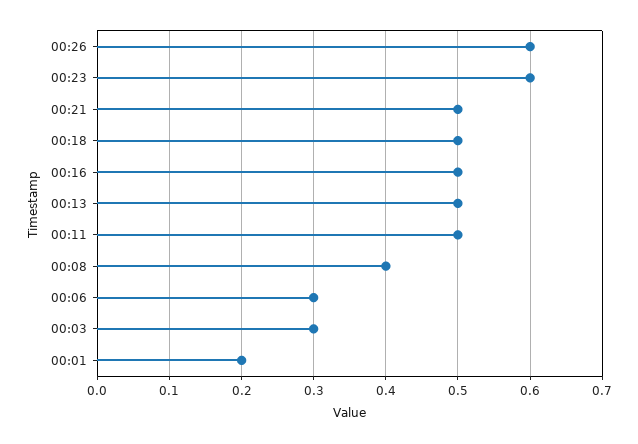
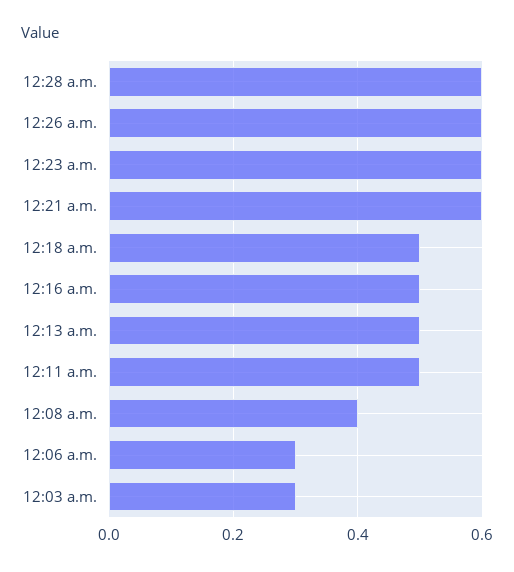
00:21: 0.5 -> 0.6
00:01: 0.2 -> none
12:28 a.m.: none -> 0.6

